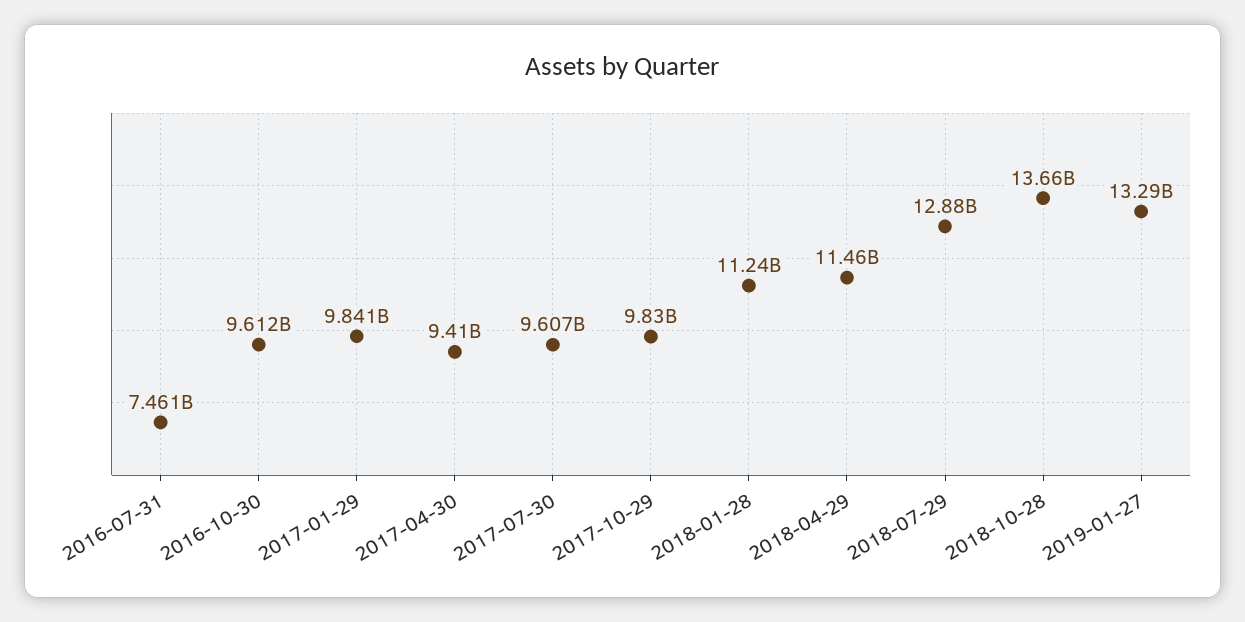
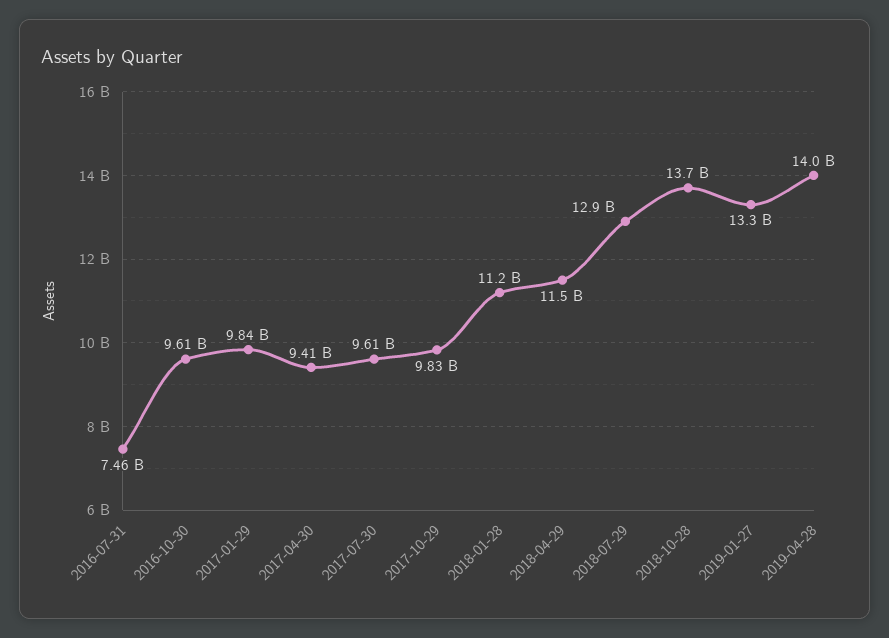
2019-04-28: none -> 14000000000

